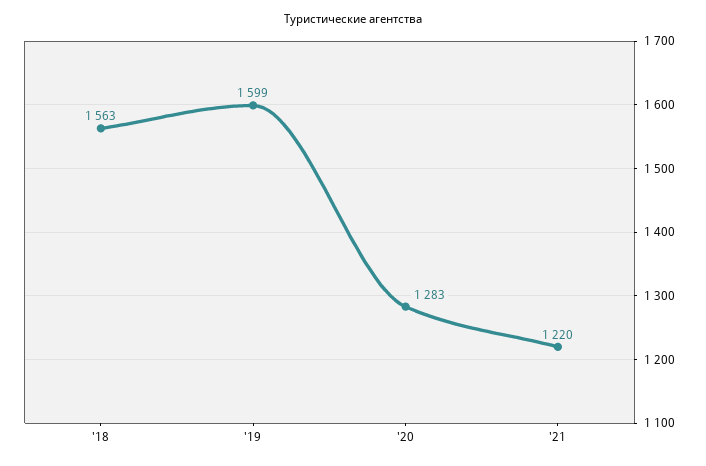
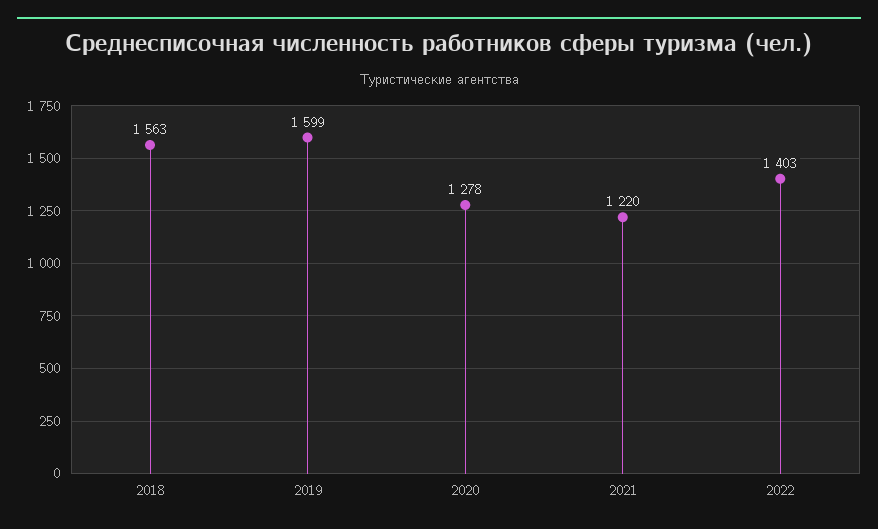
'20: 1283 -> 1278
2022: none -> 1403

